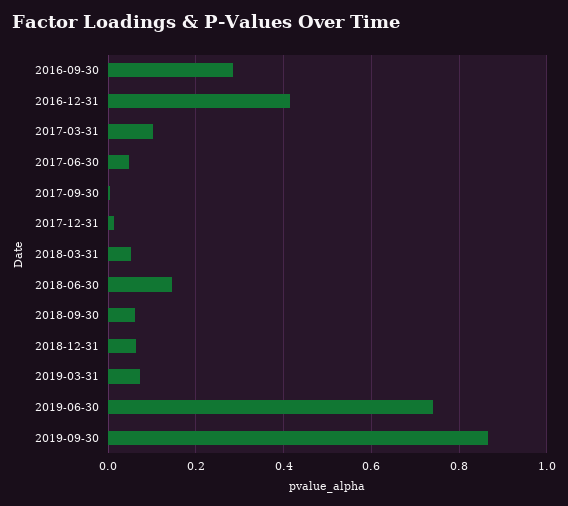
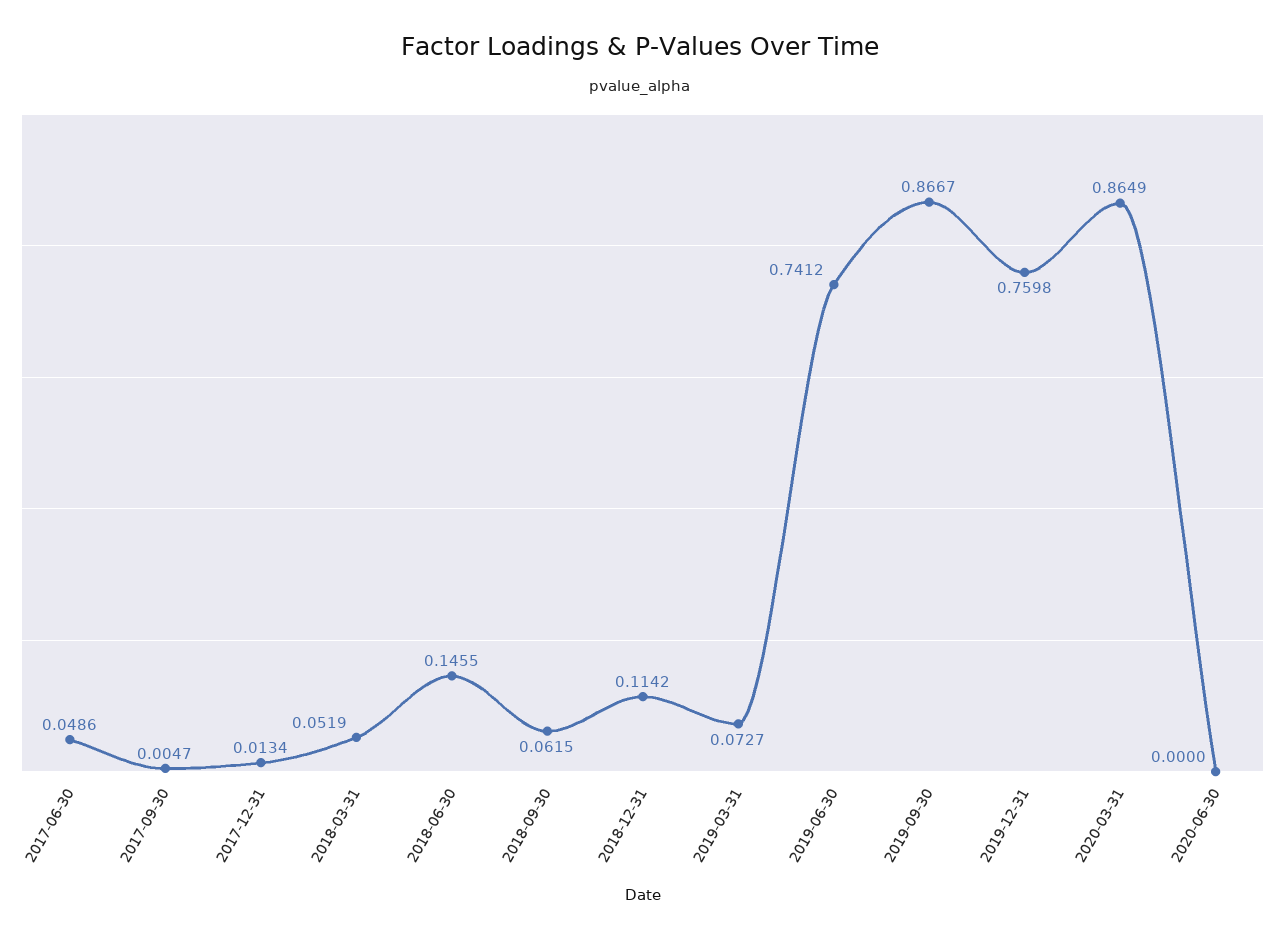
2016-09-30: 0.28 -> none
2016-12-31: 0.42 -> none
2017-03-31: 0.1 -> none
2018-12-31: 0.06 -> 0.1142
2019-12-31: none -> 0.7598
2020-03-31: none -> 0.8649
2020-06-30: none -> 0

